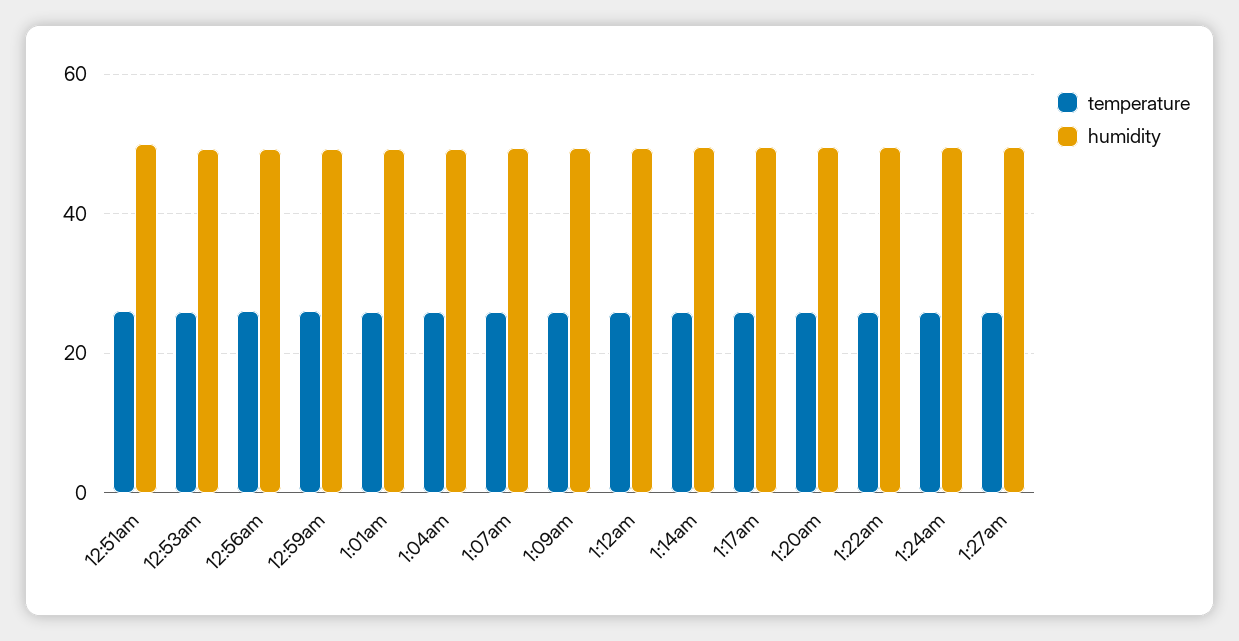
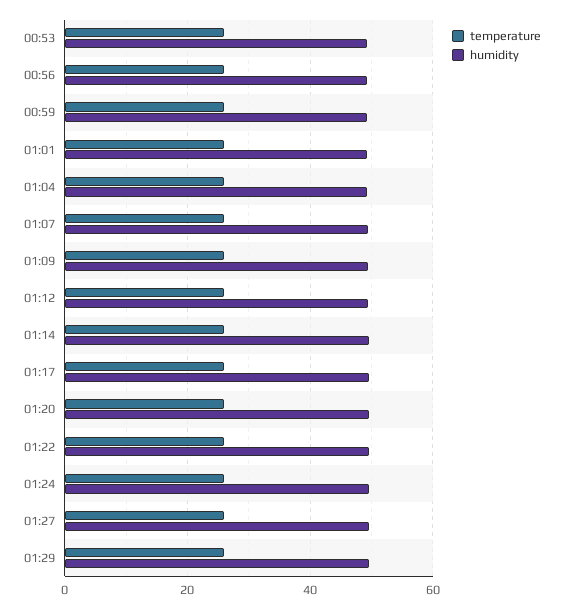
temperature, 12:51am: 26 -> none
humidity, 12:51am: 50 -> none
temperature, 01:29: none -> 26
humidity, 01:29: none -> 50

